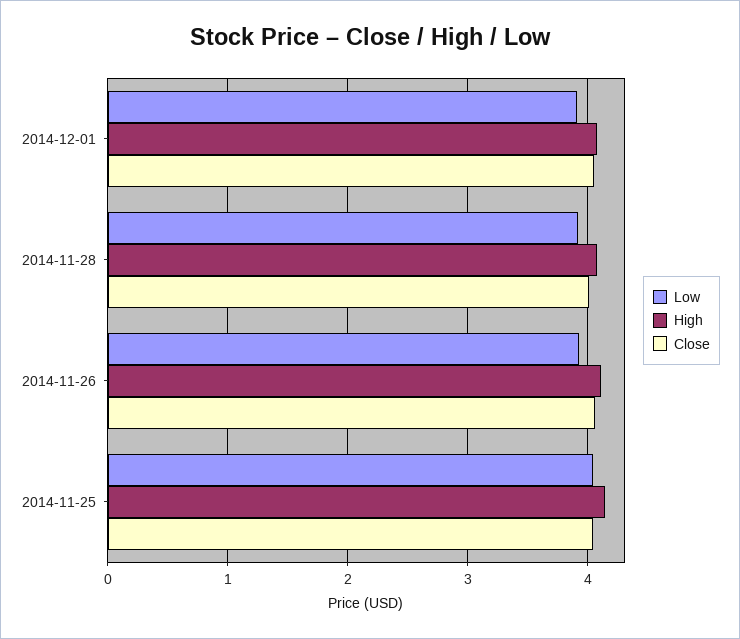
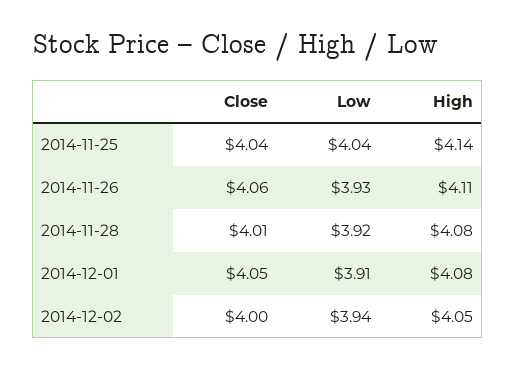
Close, 2014-12-02: none -> 4
Low, 2014-12-02: none -> 3.94
High, 2014-12-02: none -> 4.05

